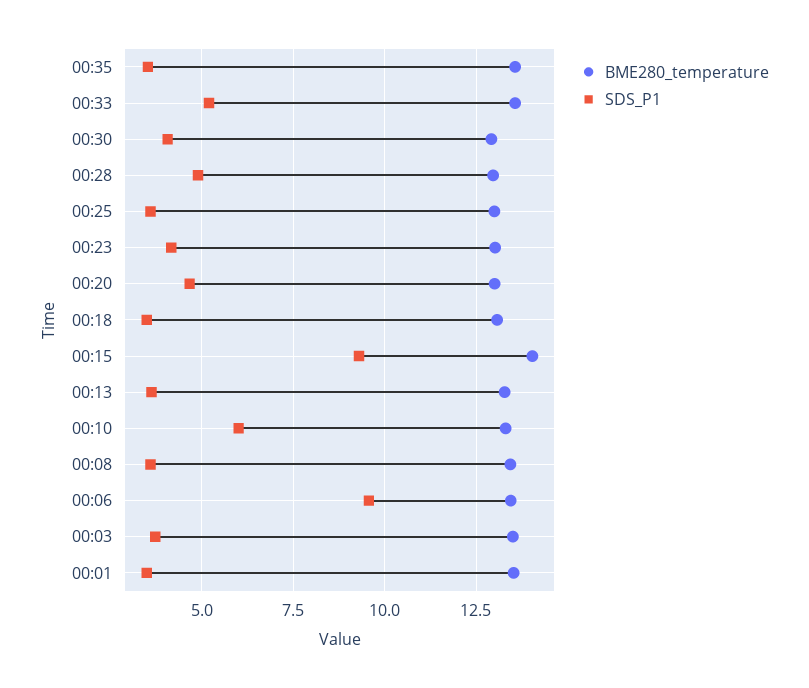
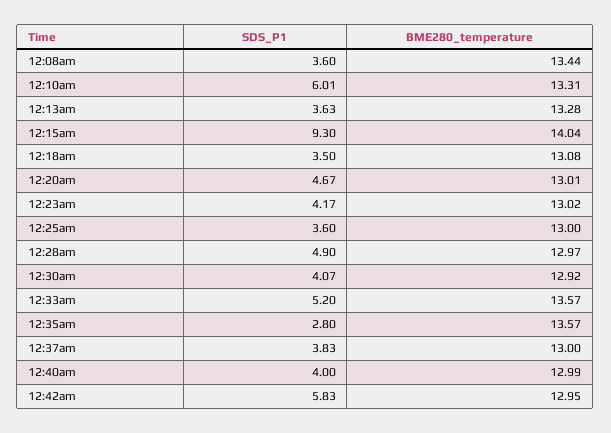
SDS_P1, 00:35: 3.5 -> 2.8
BME280_temperature, 00:06: 13.5 -> none
SDS_P1, 00:06: 9.5 -> none
BME280_temperature, 00:03: 13.5 -> none
SDS_P1, 00:03: 3.75 -> none
BME280_temperature, 00:01: 13.5 -> none
SDS_P1, 00:01: 3.5 -> none
SDS_P1, 12:37am: none -> 3.83
BME280_temperature, 12:37am: none -> 13
SDS_P1, 12:40am: none -> 4
BME280_temperature, 12:40am: none -> 12.99
SDS_P1, 12:42am: none -> 5.83
BME280_temperature, 12:42am: none -> 12.95

